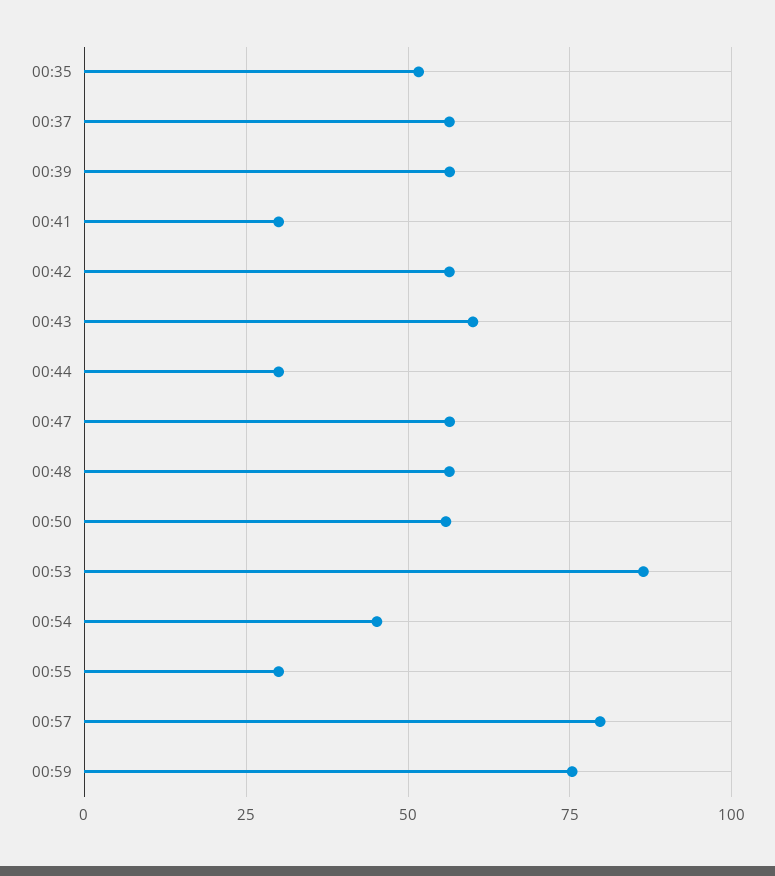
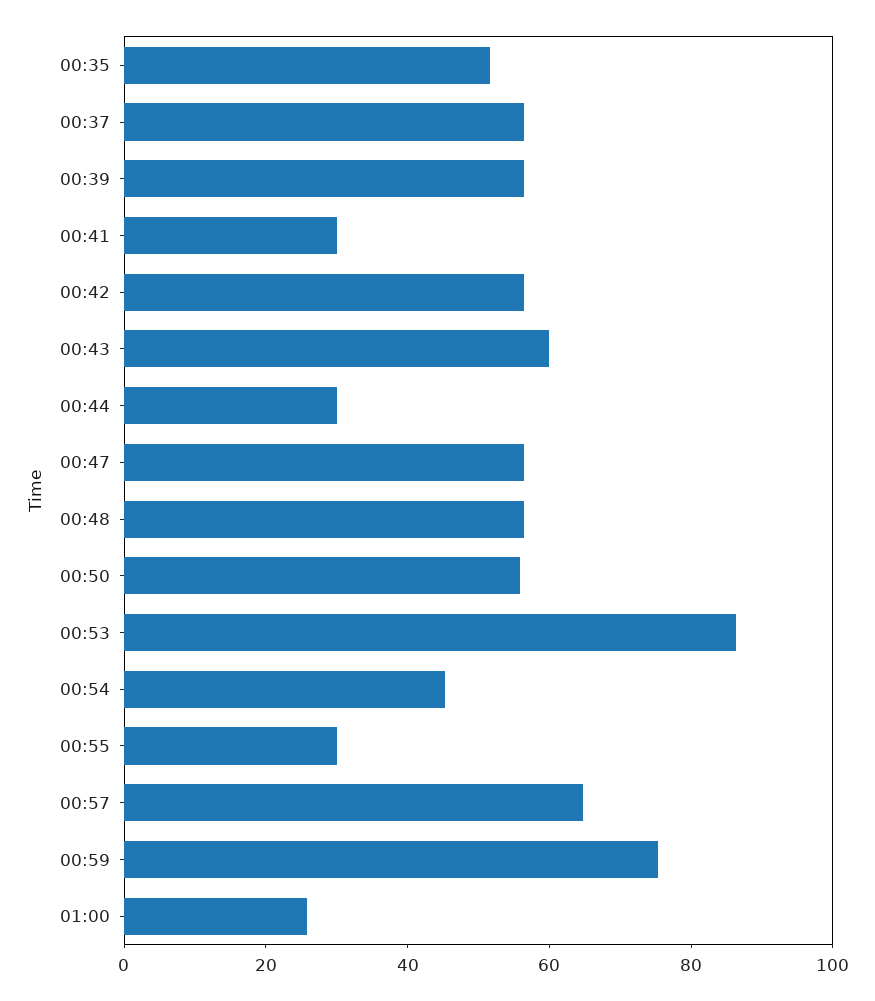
00:57: 80 -> 65
01:00: none -> 25

